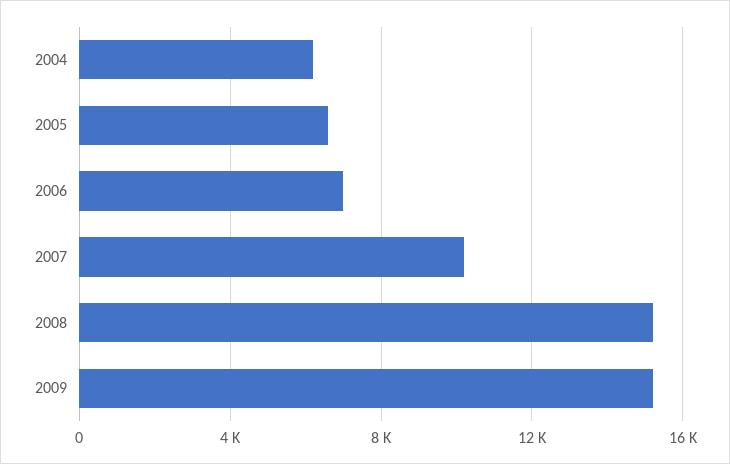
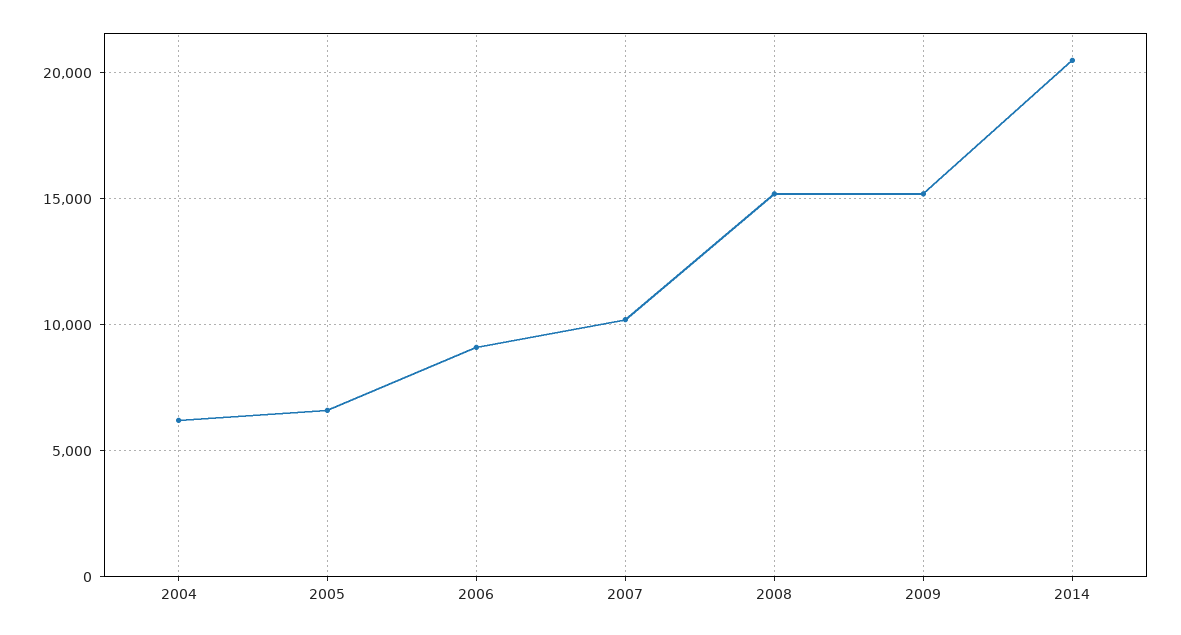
2006: 7000 -> 9000
2014: none -> 20500

